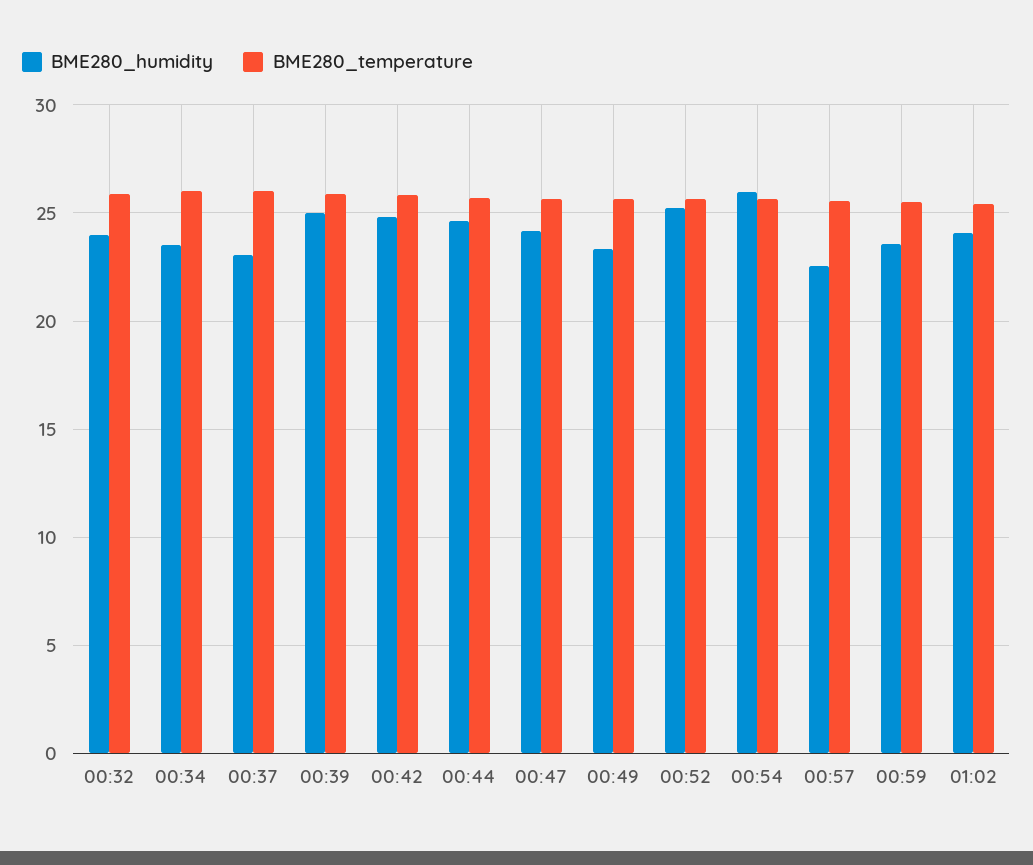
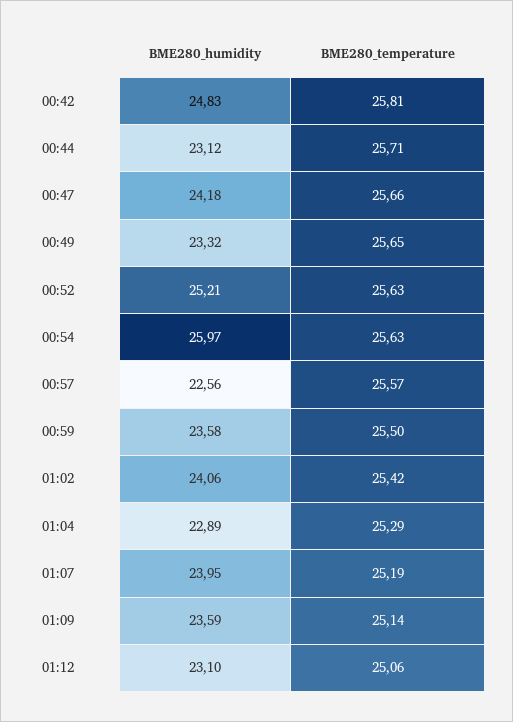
BME280_humidity, 00:32: 24 -> none
BME280_temperature, 00:32: 26 -> none
BME280_humidity, 00:34: 23.5 -> none
BME280_temperature, 00:34: 26 -> none
BME280_humidity, 00:37: 23 -> none
BME280_temperature, 00:37: 26 -> none
BME280_humidity, 00:39: 25 -> none
BME280_temperature, 00:39: 26 -> none
BME280_humidity, 00:44: 24.5 -> 23.12
BME280_humidity, 01:04: none -> 22.89
BME280_temperature, 01:04: none -> 25.29
BME280_humidity, 01:07: none -> 23.95
BME280_temperature, 01:07: none -> 25.19
BME280_humidity, 01:09: none -> 23.59
BME280_temperature, 01:09: none -> 25.14
BME280_humidity, 01:12: none -> 23.1
BME280_temperature, 01:12: none -> 25.06

